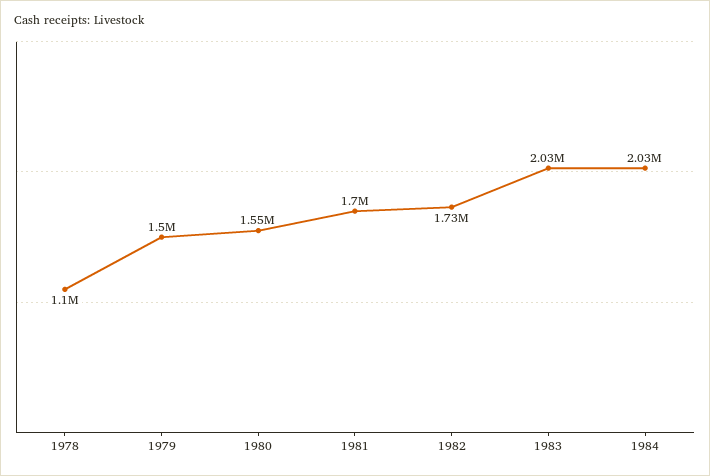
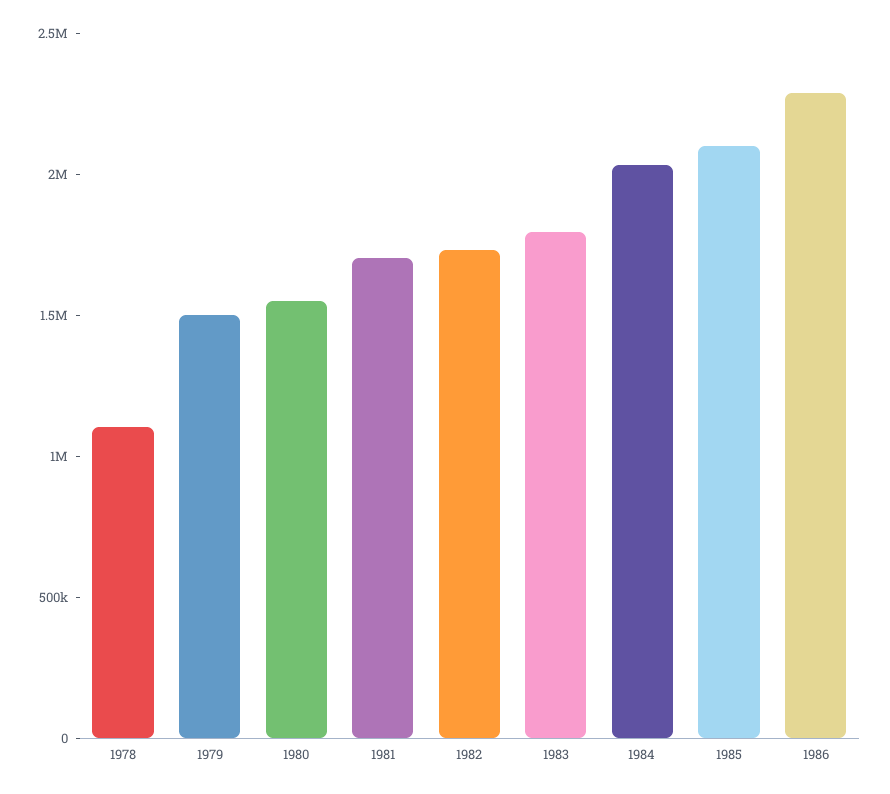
1983: 2030000 -> 1800000
1985: none -> 2100000
1986: none -> 2300000

